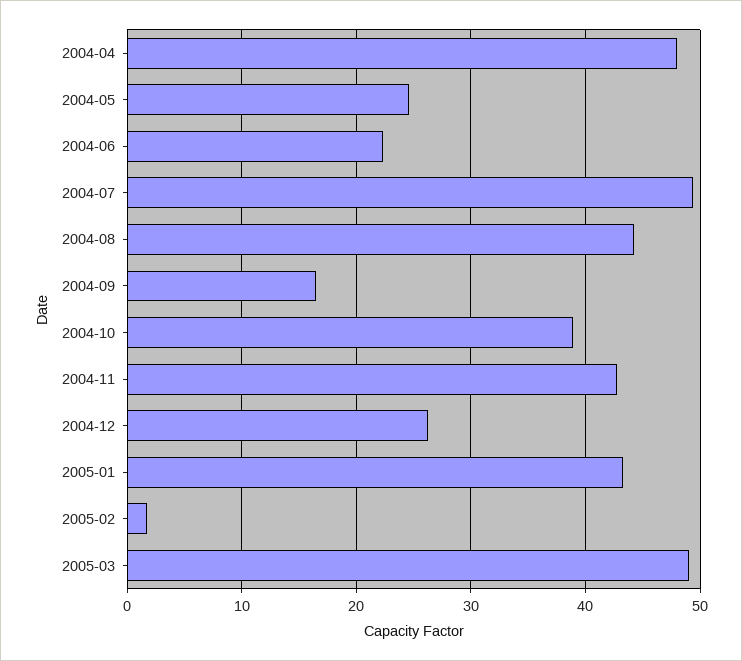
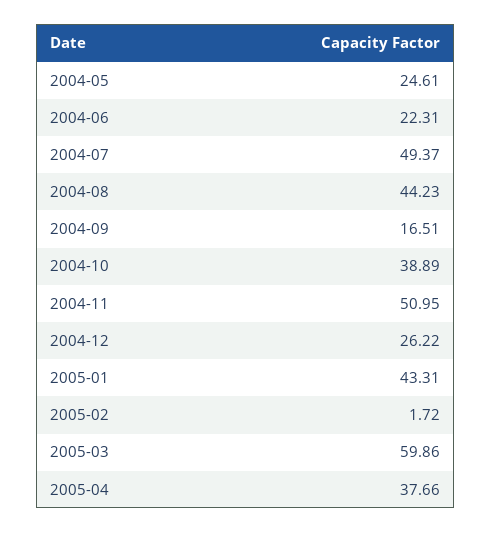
2004-04: 48 -> none
2004-11: 43 -> 50.95
2005-03: 49 -> 59.86
2005-04: none -> 37.66

